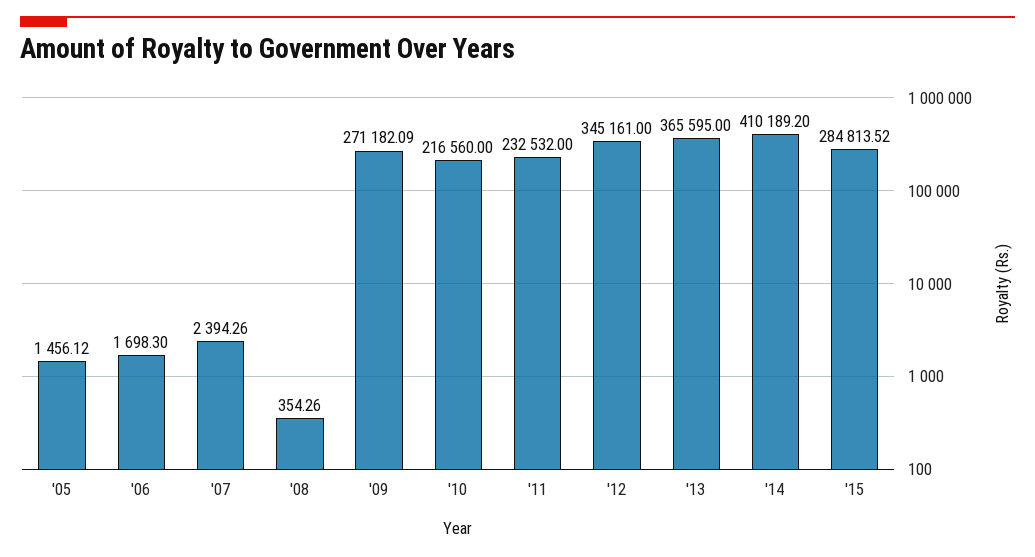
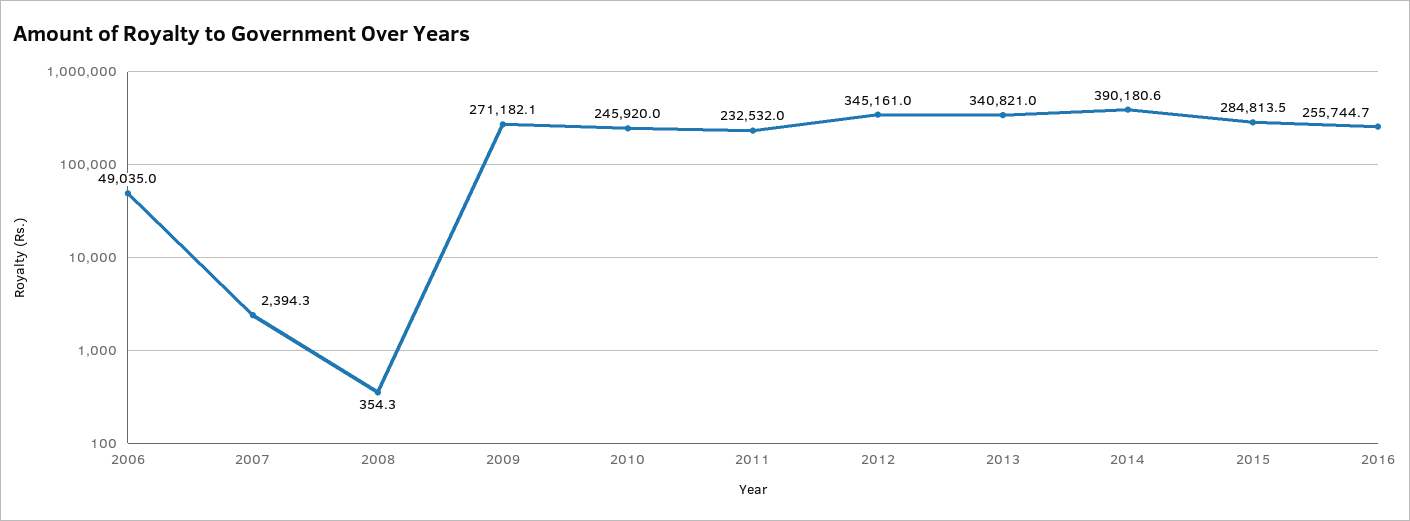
'05: 1456.12 -> none
'06: 1698.3 -> 49035
'10: 216560 -> 245920
'13: 365595 -> 340821
'14: 410189.2 -> 390180.6
2016: none -> 255744.7

